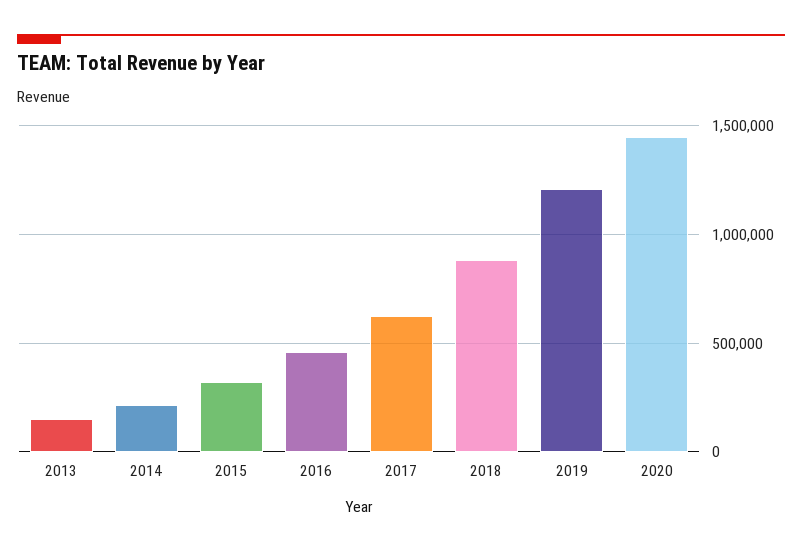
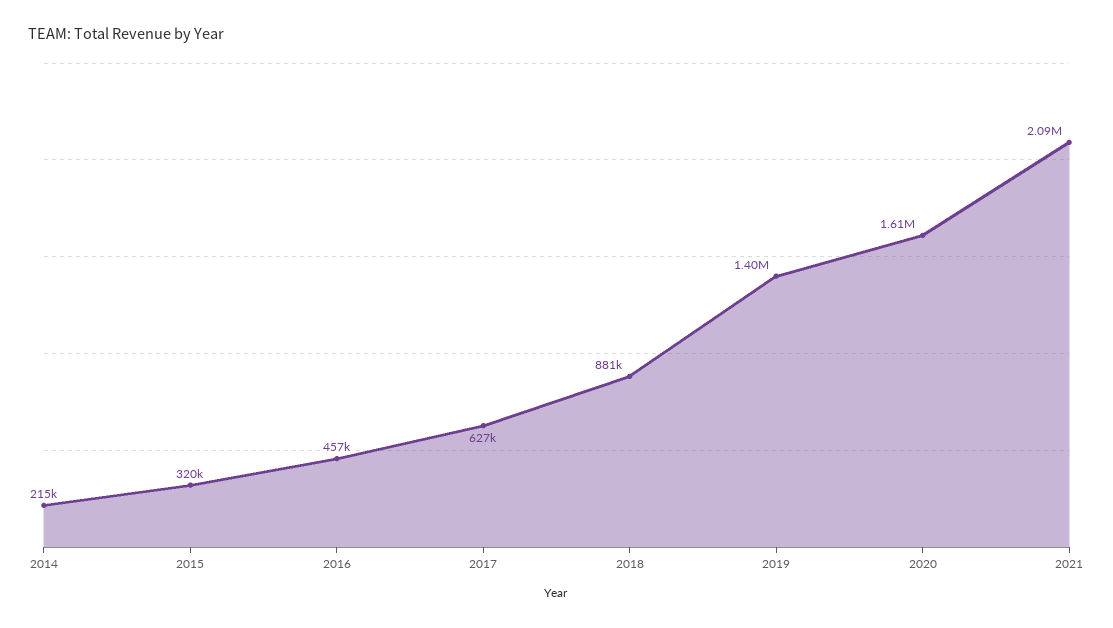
2013: 150000 -> none
2019: 1200000 -> 1400000
2020: 1450000 -> 1610000
2021: none -> 2090000

